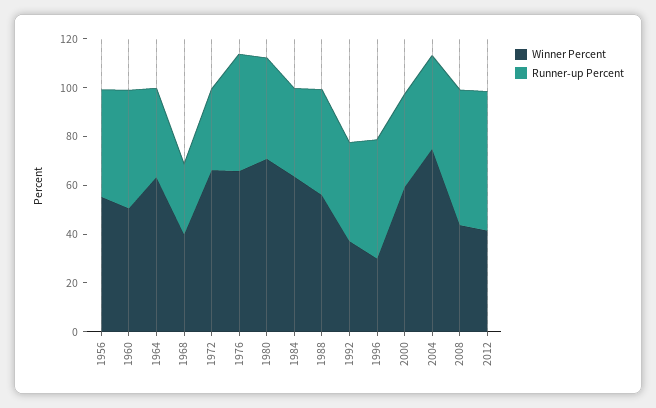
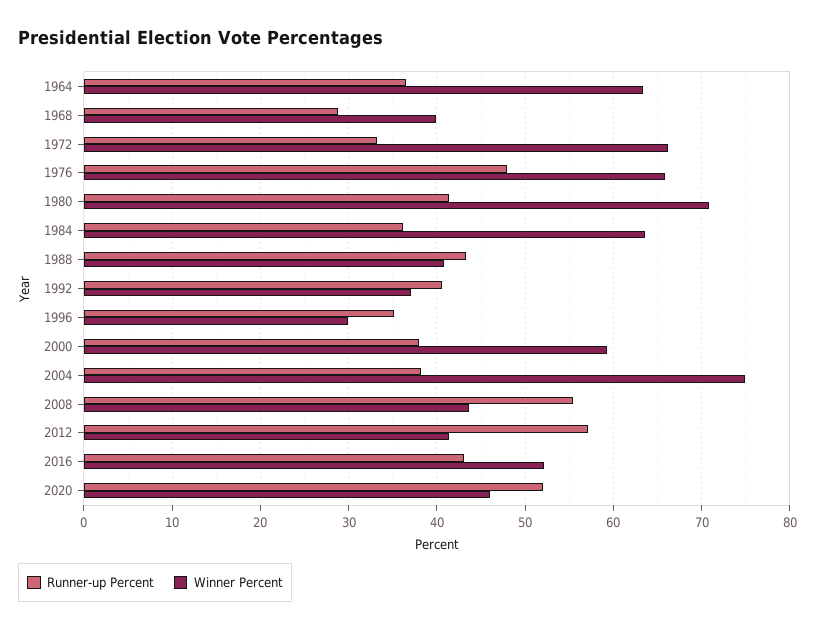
Winner Percent, 1956: 55 -> none
Runner-up Percent, 1956: 45 -> none
Winner Percent, 1960: 50 -> none
Runner-up Percent, 1960: 50 -> none
Winner Percent, 1988: 55 -> 41
Runner-up Percent, 1996: 50 -> 35
Runner-up Percent, 2016: none -> 43
Winner Percent, 2016: none -> 52
Runner-up Percent, 2020: none -> 52
Winner Percent, 2020: none -> 46

